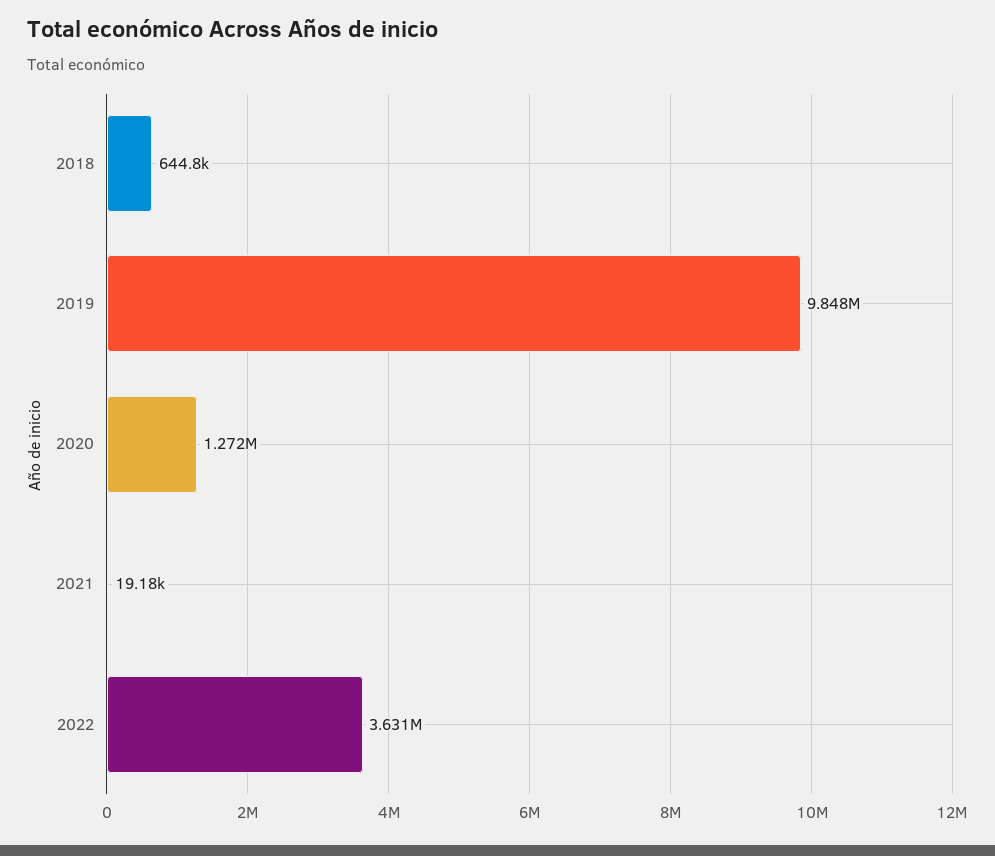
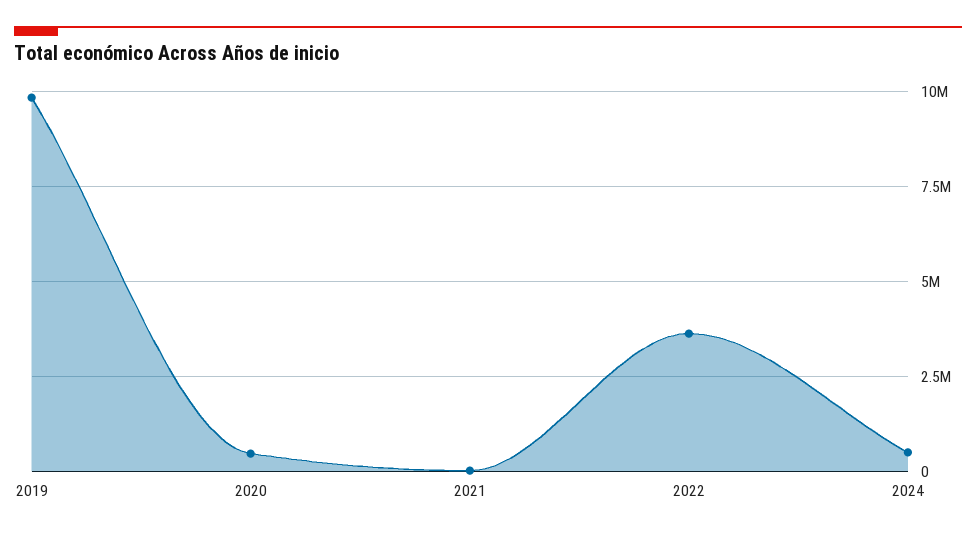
2018: 644800 -> none
2020: 1272000 -> 500000
2024: none -> 500000

